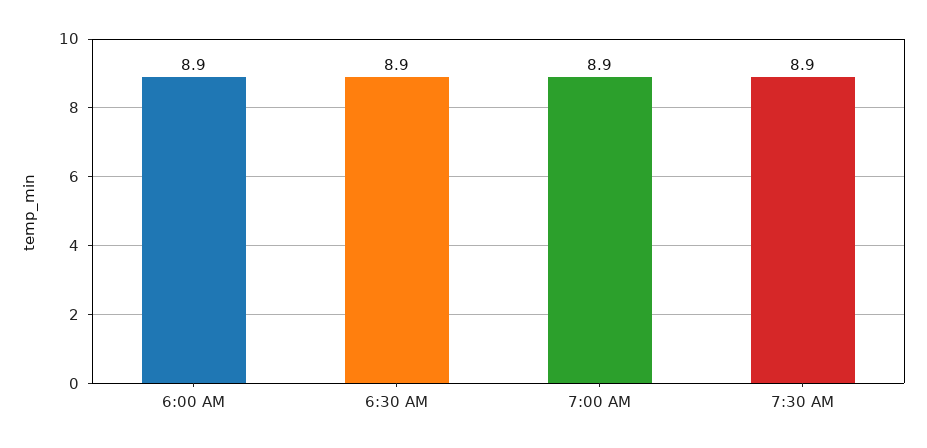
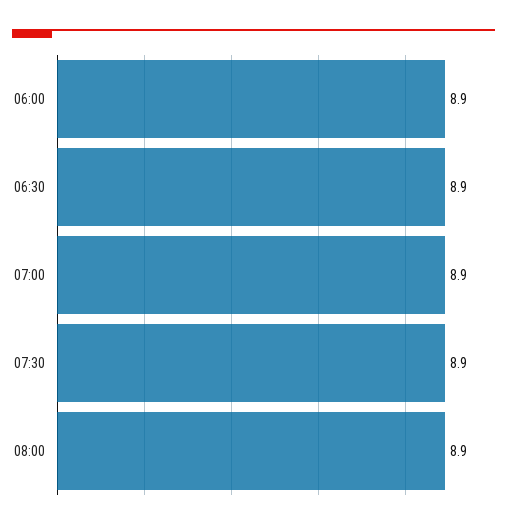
08:00: none -> 8.9

